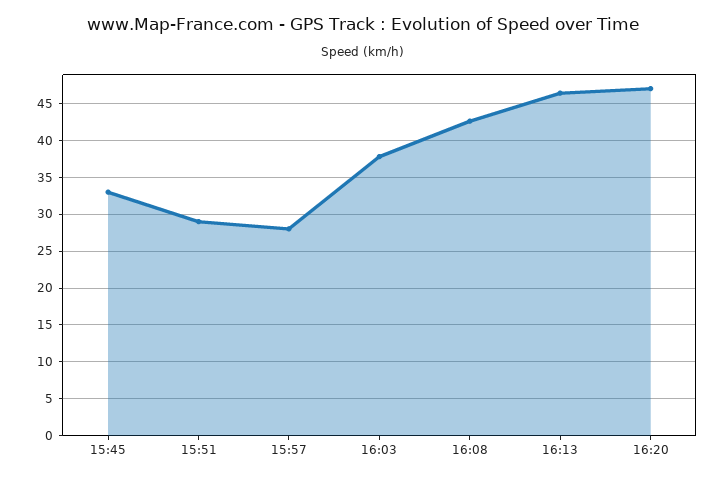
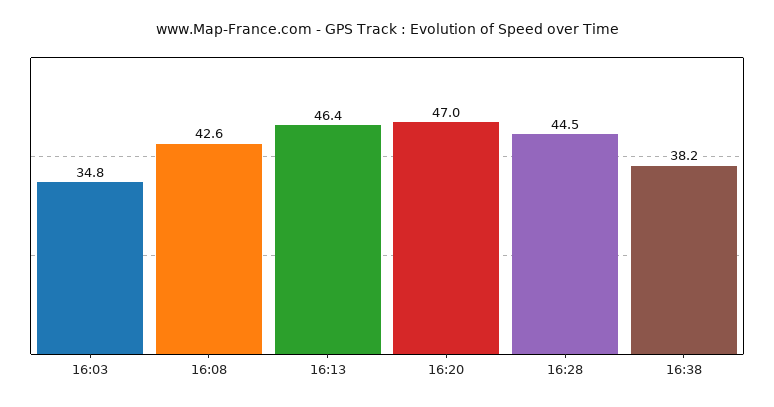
15:45: 33 -> none
15:51: 29 -> none
15:57: 28 -> none
16:03: 38 -> 34.8
16:28: none -> 44.5
16:38: none -> 38.2

